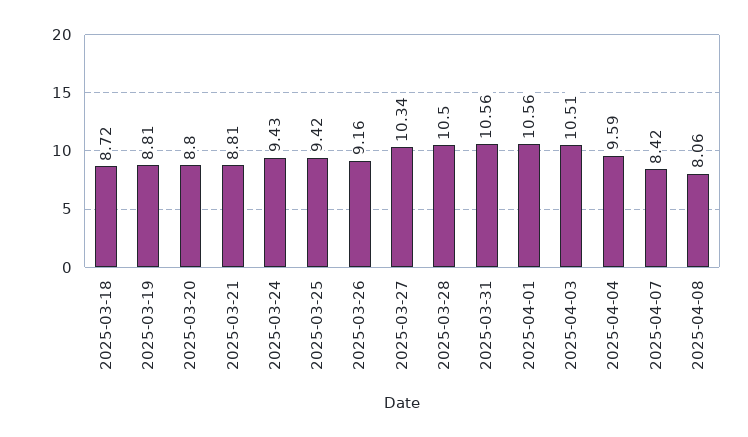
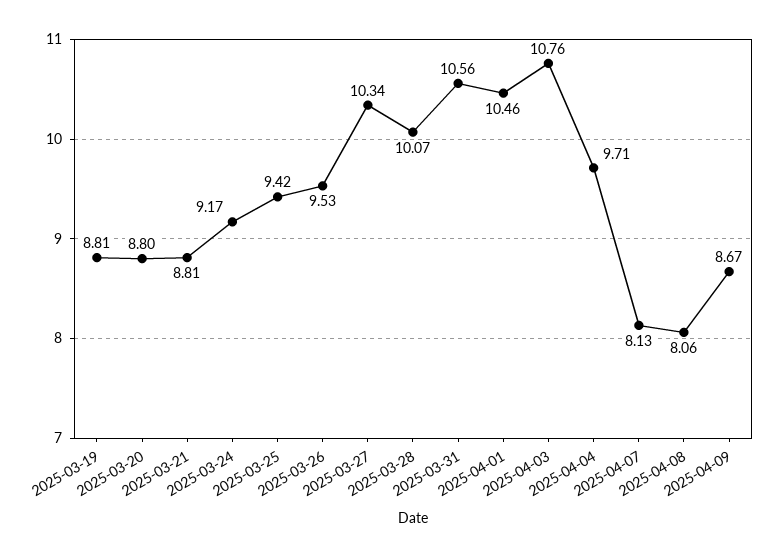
2025-03-18: 8.72 -> none
2025-03-24: 9.43 -> 9.17
2025-03-26: 9.16 -> 9.53
2025-03-28: 10.5 -> 10.07
2025-04-01: 10.56 -> 10.46
2025-04-03: 10.51 -> 10.76
2025-04-04: 9.59 -> 9.71
2025-04-07: 8.42 -> 8.13
2025-04-09: none -> 8.67

